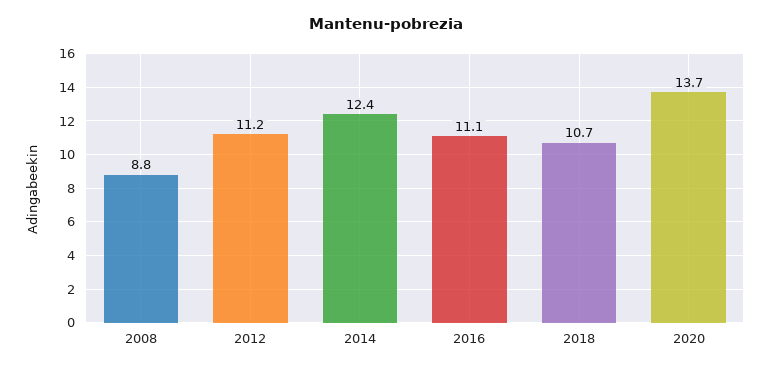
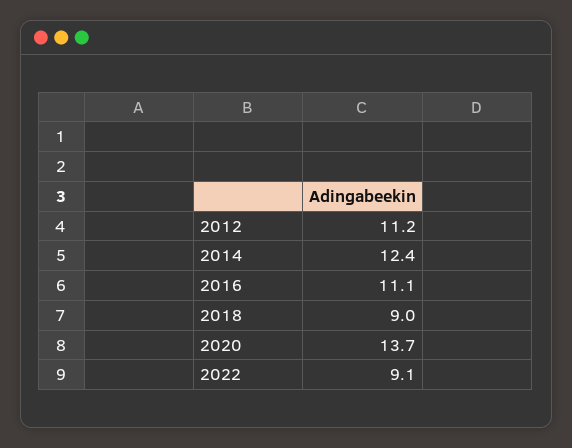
2008: 8.8 -> none
2018: 10.7 -> 9
2022: none -> 9.1

